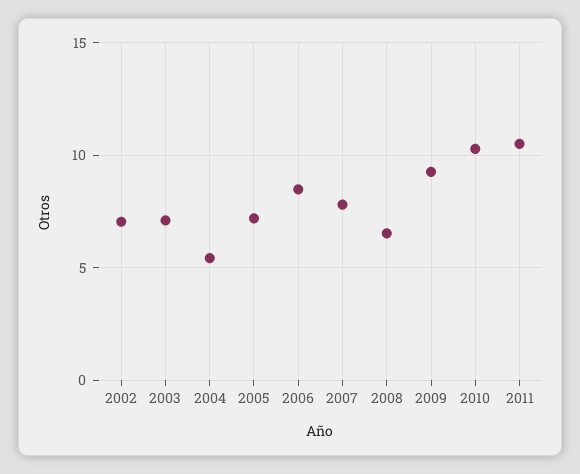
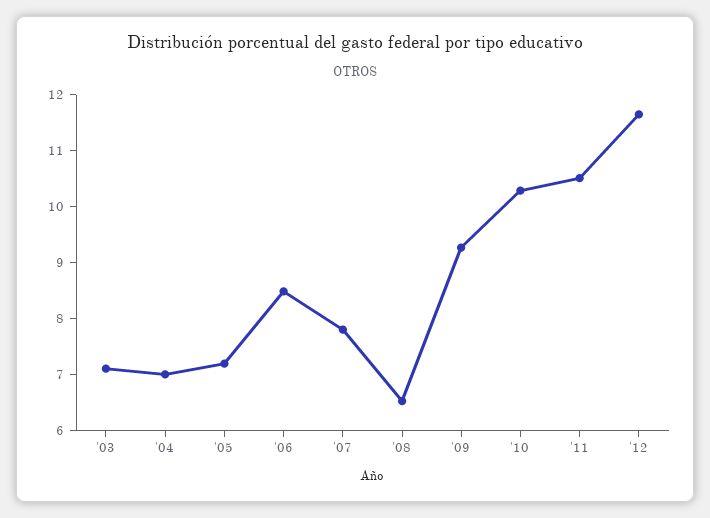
2002: 7 -> none
2004: 5.5 -> 7
'12: none -> 11.6

